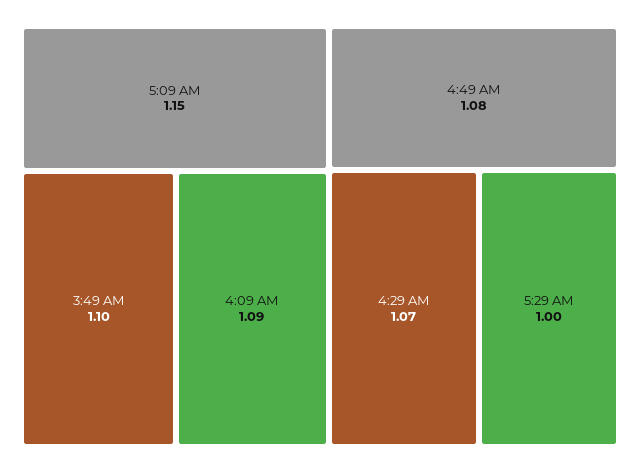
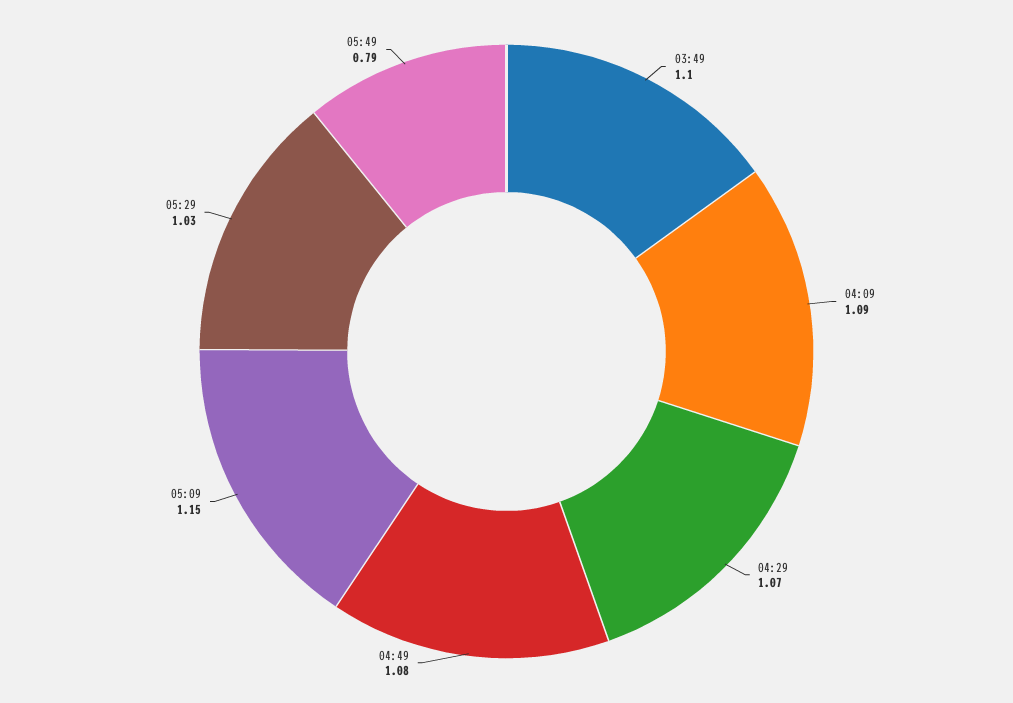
5:29 AM: 1 -> 1.03
05:49: none -> 0.79

